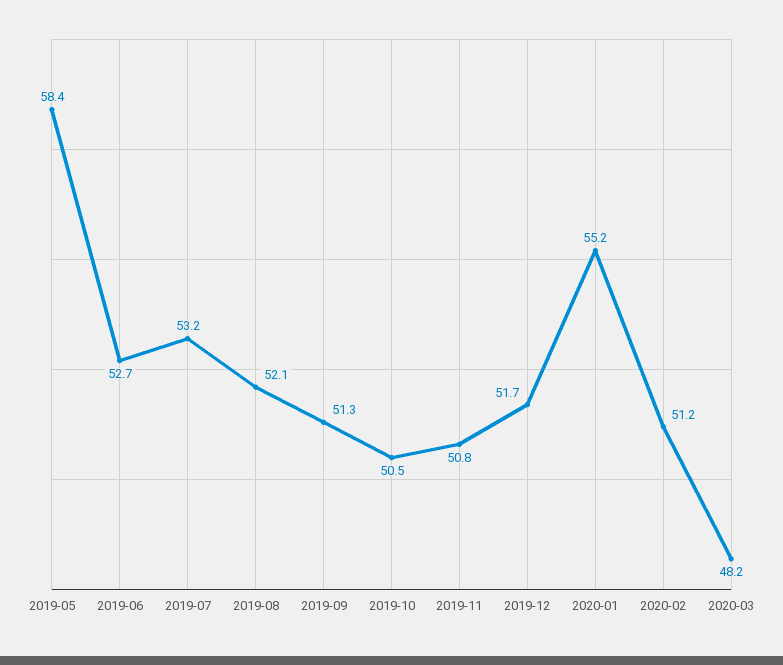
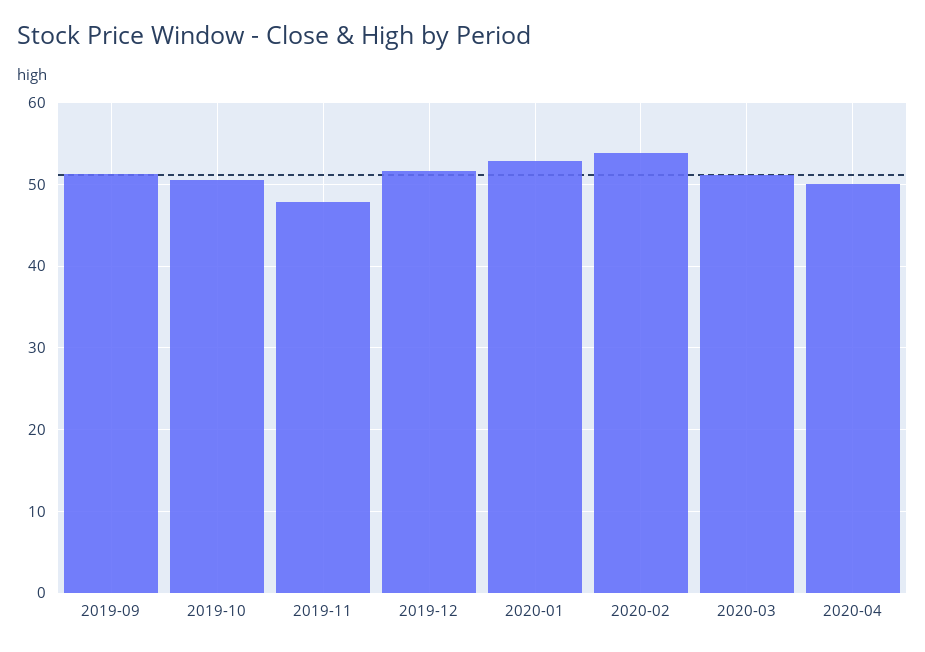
2019-05: 58.4 -> none
2019-06: 52.7 -> none
2019-07: 53.2 -> none
2019-08: 52.1 -> none
2019-11: 50.8 -> 48
2020-01: 55.2 -> 53
2020-02: 51.2 -> 54
2020-03: 48.2 -> 51
2020-04: none -> 50

